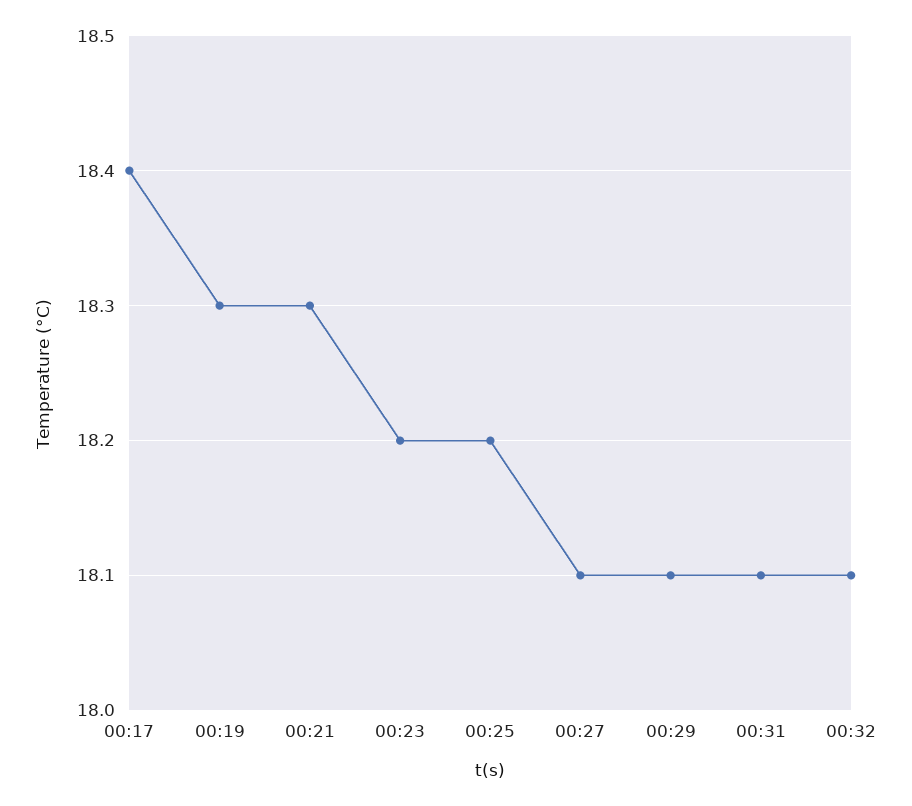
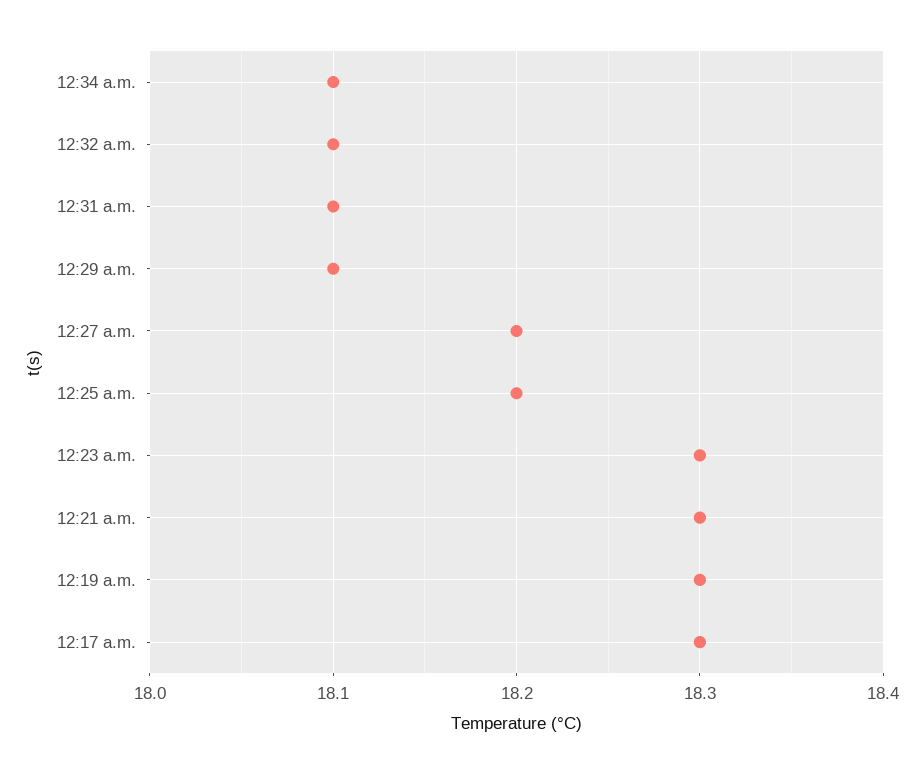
00:17: 18.4 -> 18.3
00:23: 18.2 -> 18.3
00:27: 18.1 -> 18.2
12:34 a.m.: none -> 18.1

